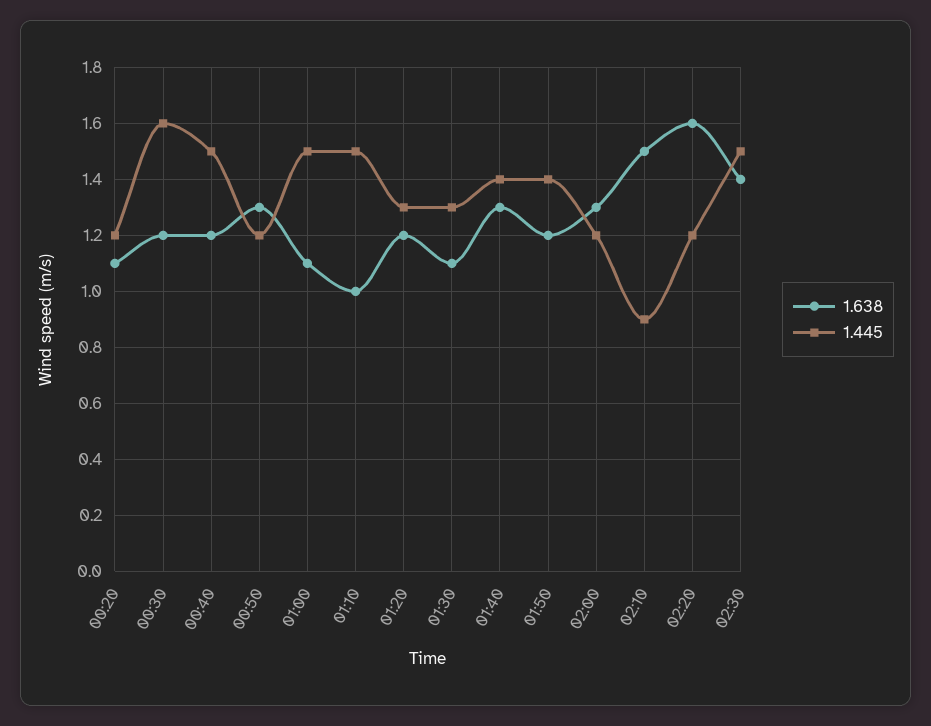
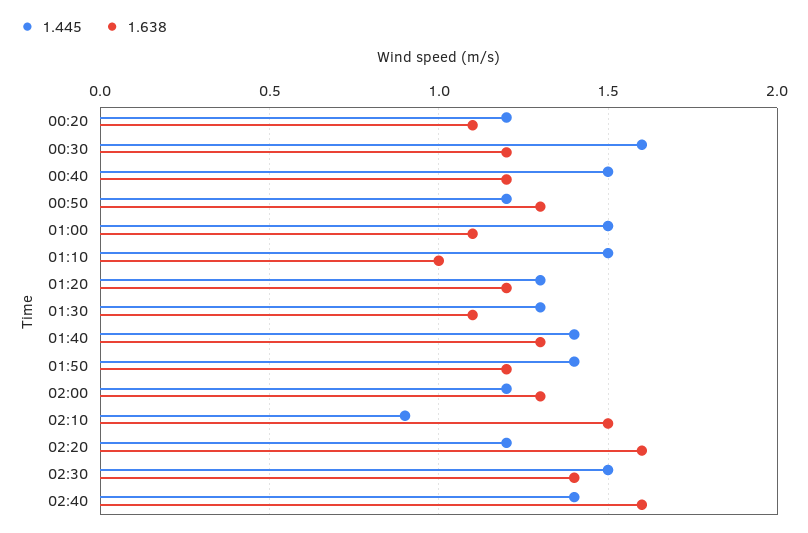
1.445, 02:40: none -> 1.4
1.638, 02:40: none -> 1.6

